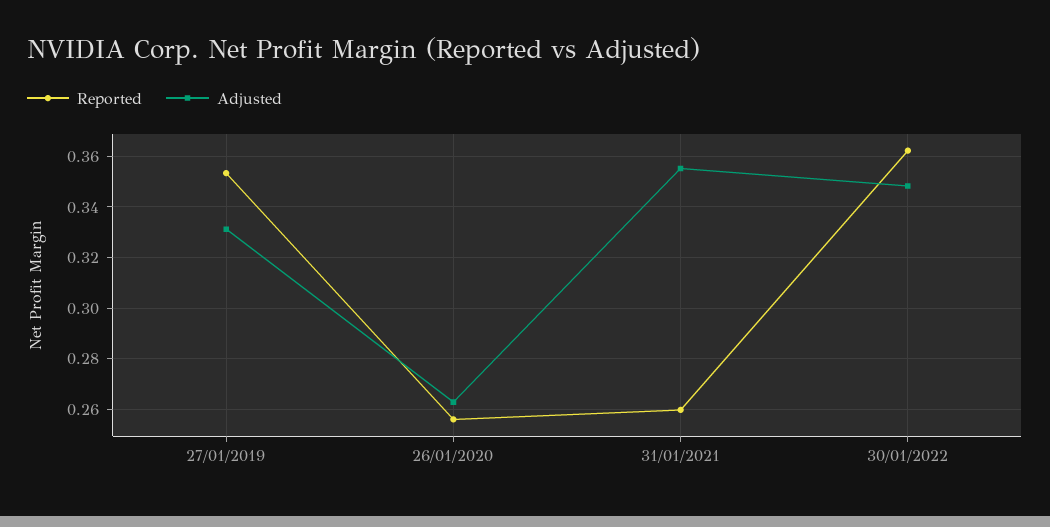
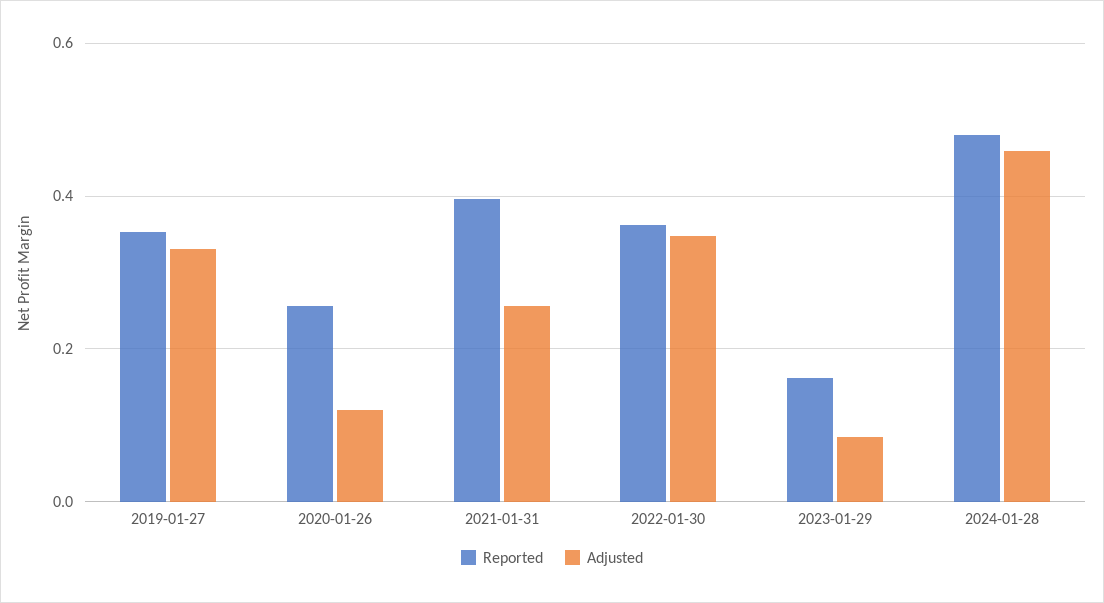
Adjusted, 26/01/2020: 0.2625 -> 0.12
Reported, 31/01/2021: 0.26 -> 0.4
Adjusted, 31/01/2021: 0.355 -> 0.26
Reported, 2023-01-29: none -> 0.16
Adjusted, 2023-01-29: none -> 0.08
Reported, 2024-01-28: none -> 0.48
Adjusted, 2024-01-28: none -> 0.46

